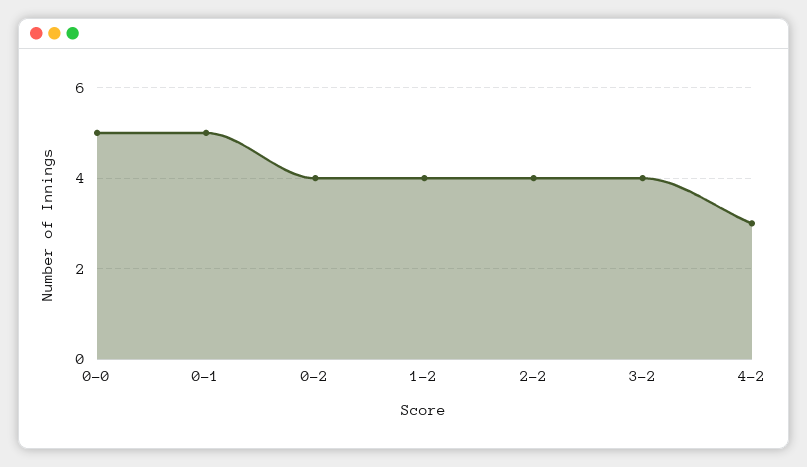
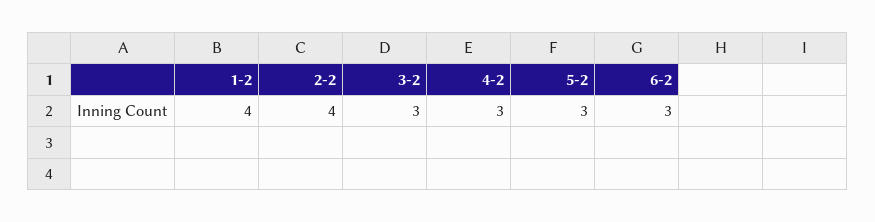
0-0: 5 -> none
0-1: 5 -> none
0-2: 4 -> none
3-2: 4 -> 3
5-2: none -> 3
6-2: none -> 3

